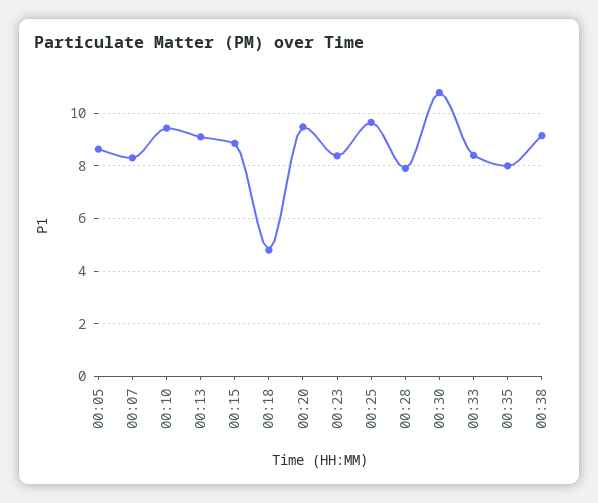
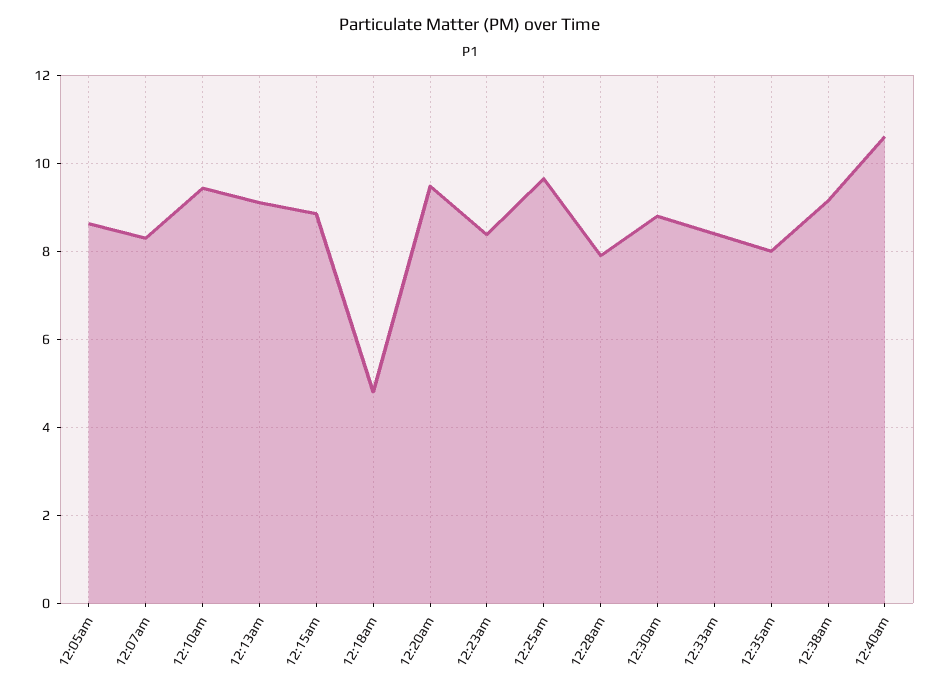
00:30: 10.75 -> 8.8
12:40am: none -> 10.6

